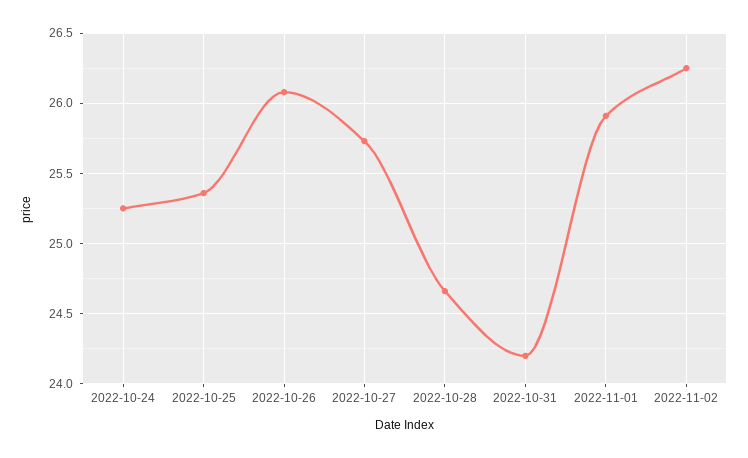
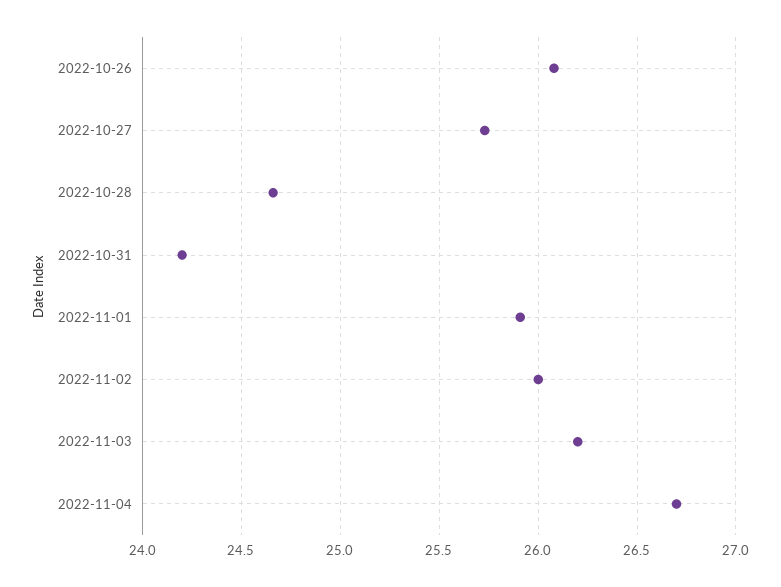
2022-10-24: 25.25 -> none
2022-10-25: 25.35 -> none
2022-11-02: 26.25 -> 26
2022-11-03: none -> 26.2
2022-11-04: none -> 26.7

